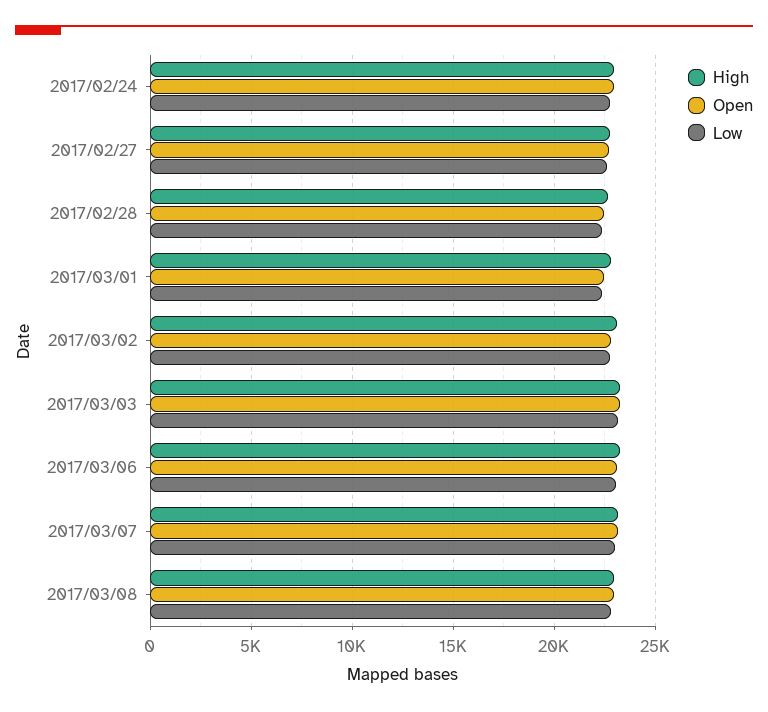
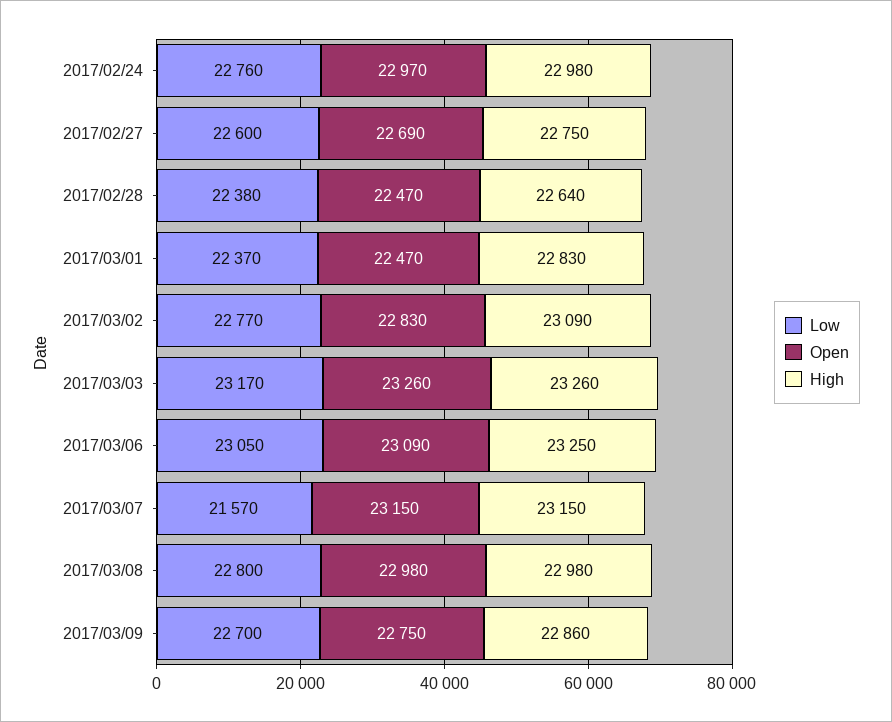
Low, 2017/03/07: 23000 -> 21570
Low, 2017/03/09: none -> 22700
Open, 2017/03/09: none -> 22750
High, 2017/03/09: none -> 22860

